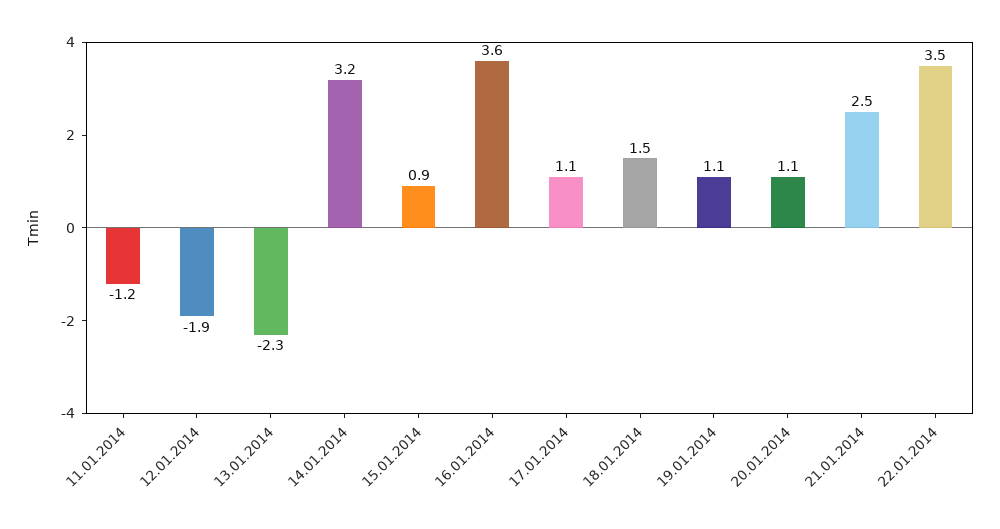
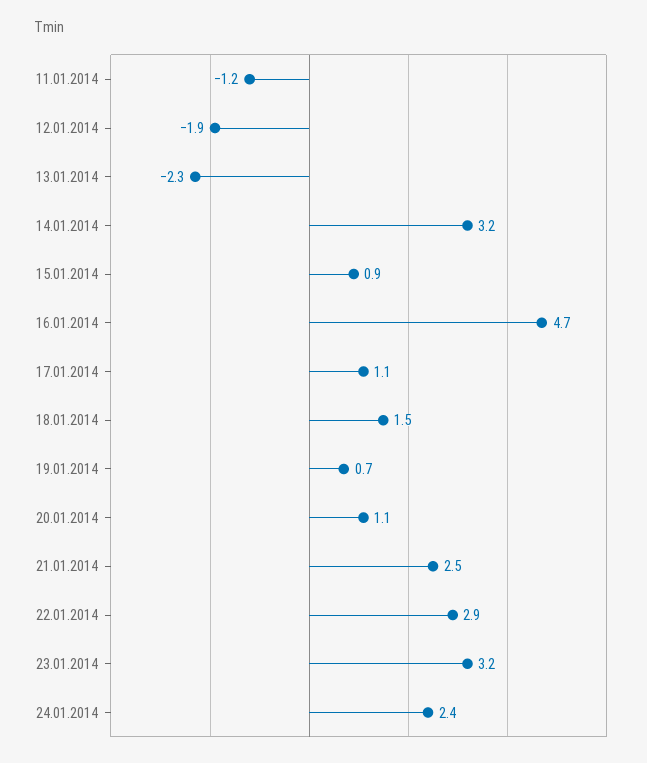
16.01.2014: 3.6 -> 4.7
19.01.2014: 1.1 -> 0.7
22.01.2014: 3.5 -> 2.9
23.01.2014: none -> 3.2
24.01.2014: none -> 2.4

